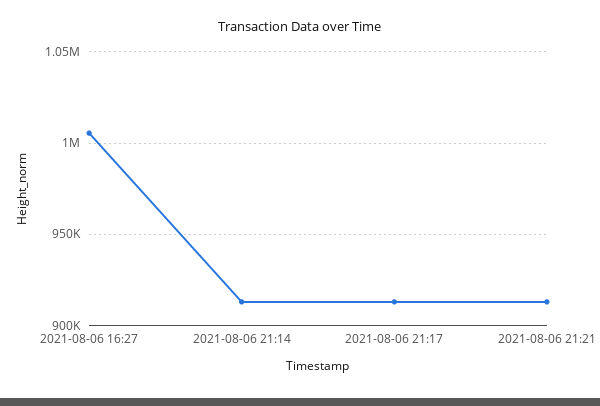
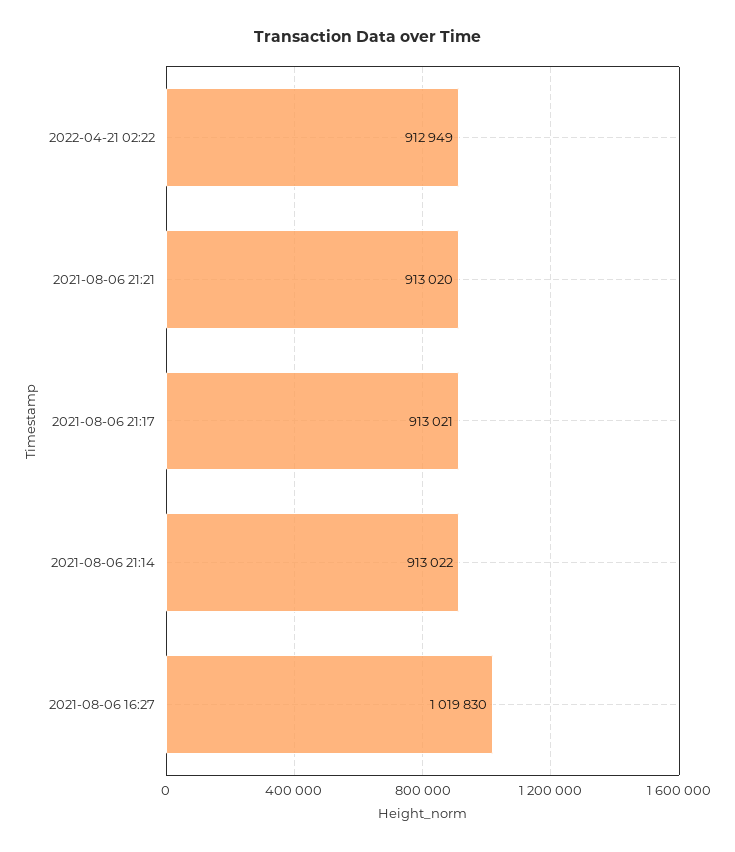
2021-08-06 16:27: 1005000 -> 1019830
2022-04-21 02:22: none -> 912949

